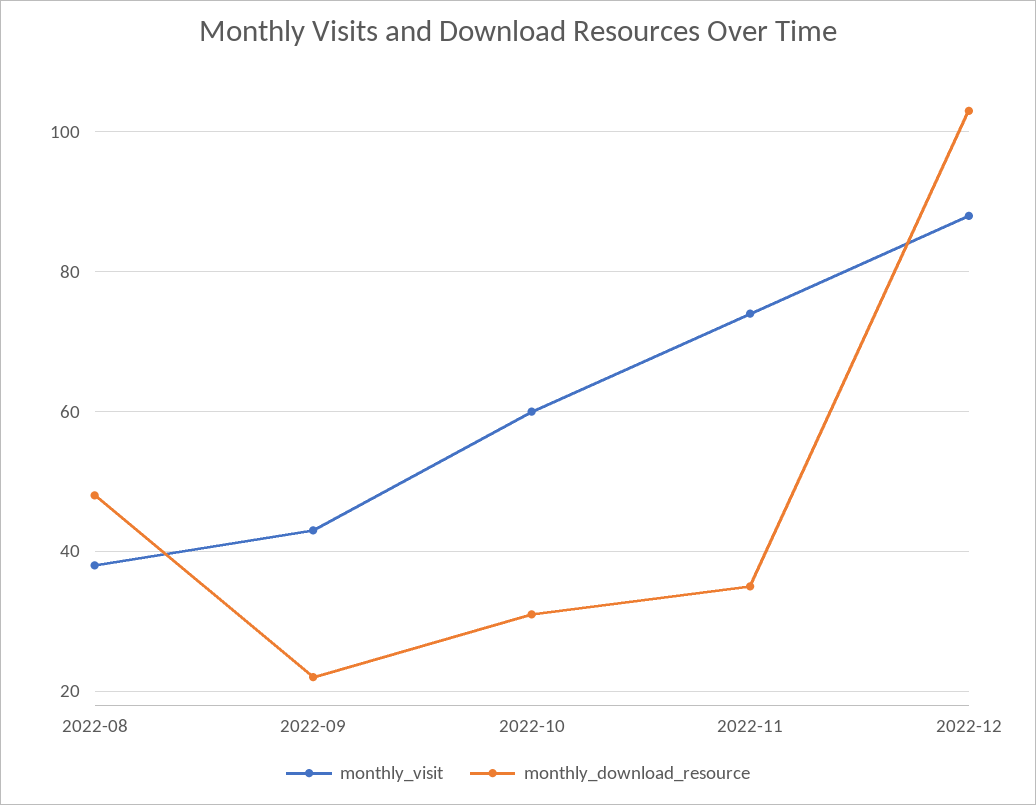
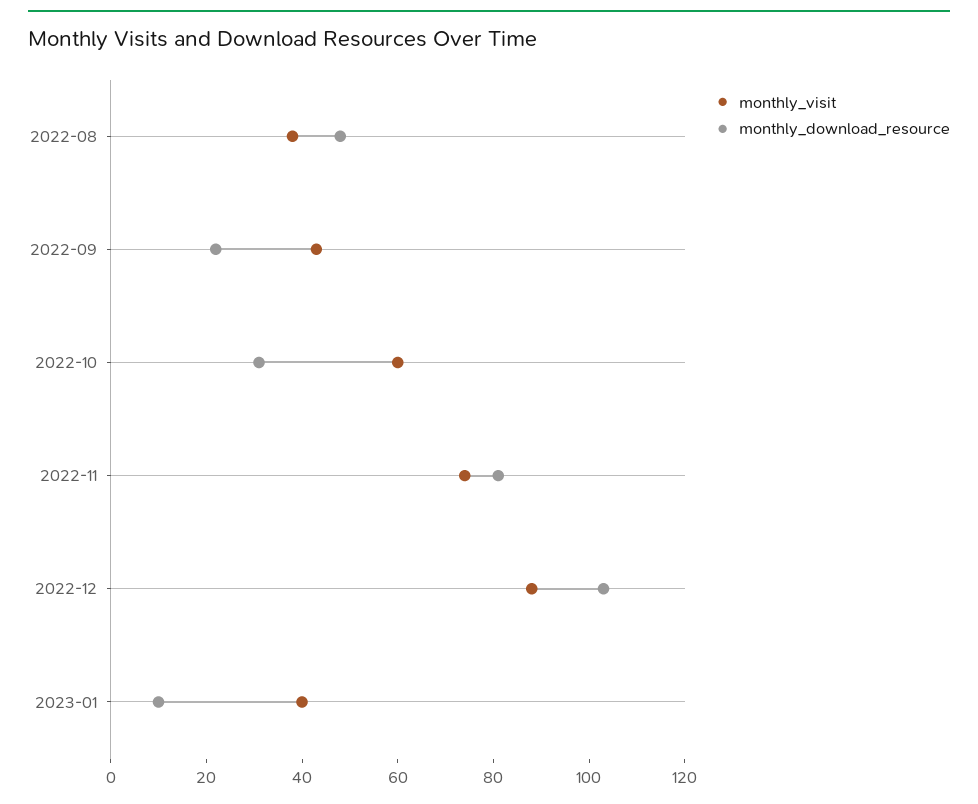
monthly_download_resource, 2022-11: 35 -> 80
monthly_visit, 2023-01: none -> 40
monthly_download_resource, 2023-01: none -> 10

